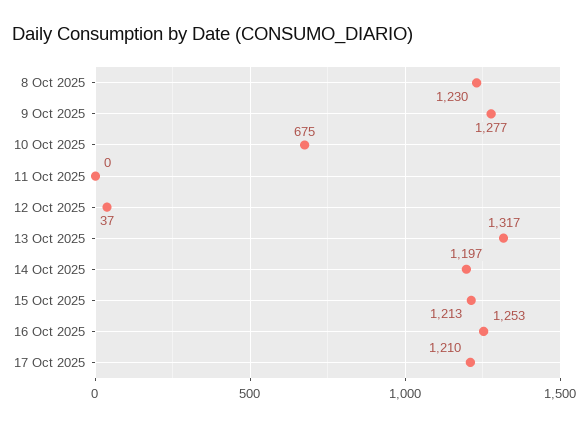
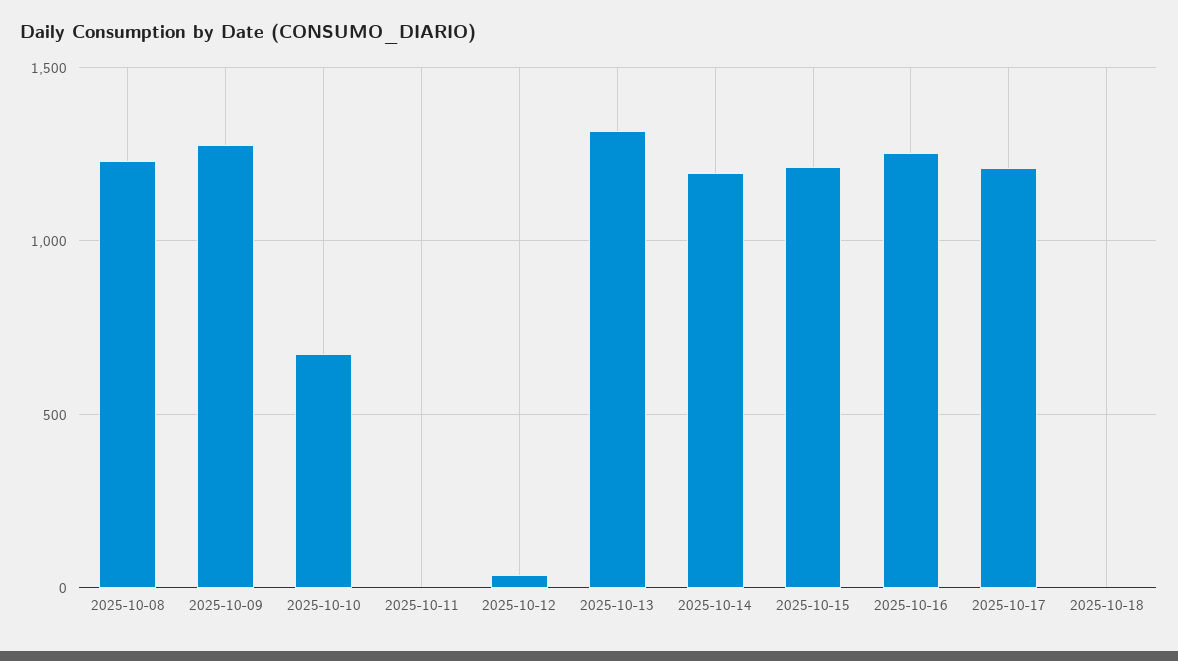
2025-10-18: none -> 0

